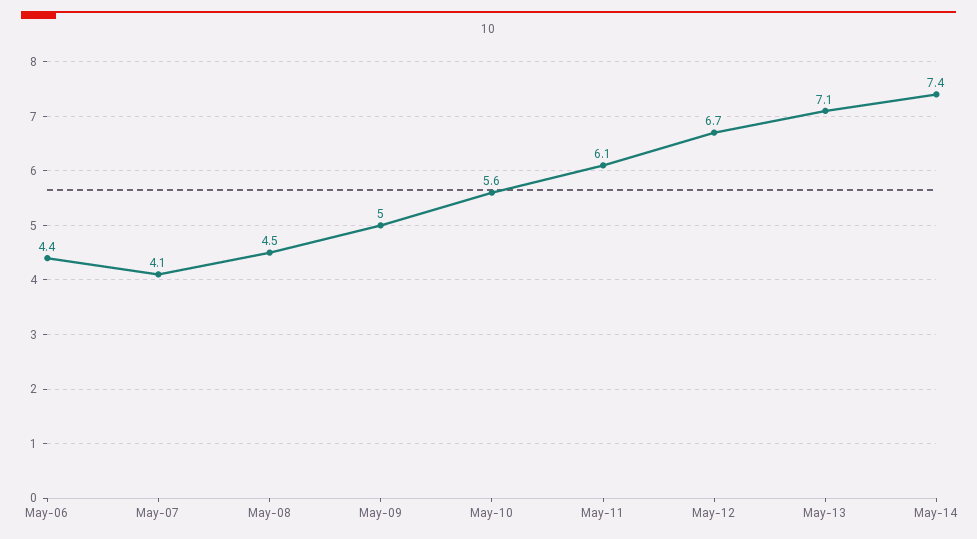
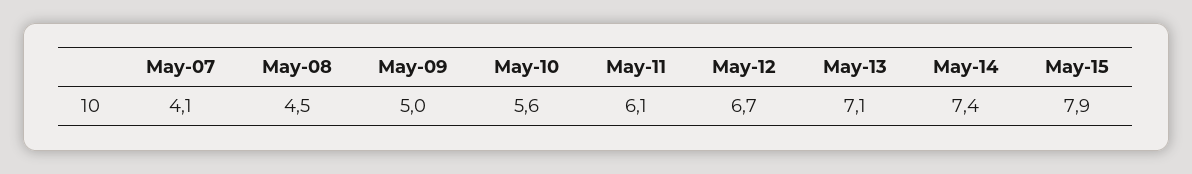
May-06: 4.4 -> none
May-15: none -> 7.9

